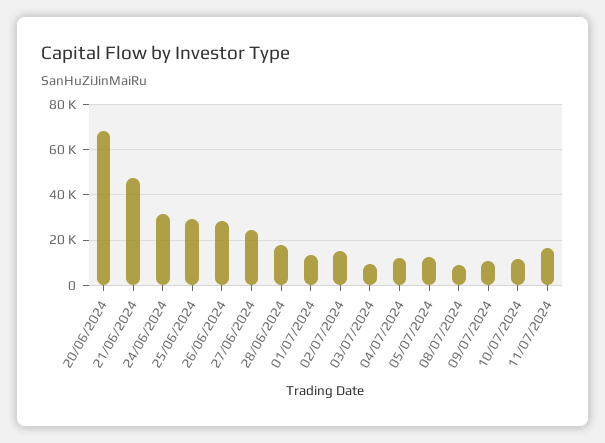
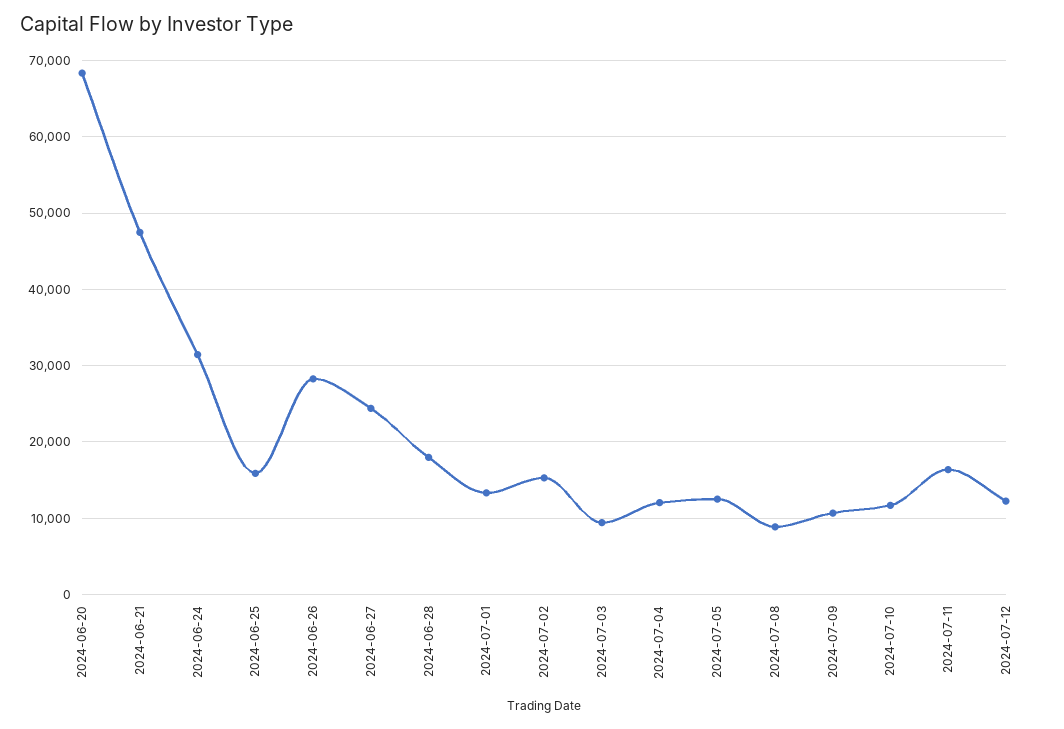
25/06/2024: 30000 -> 16000
2024-07-12: none -> 12000

